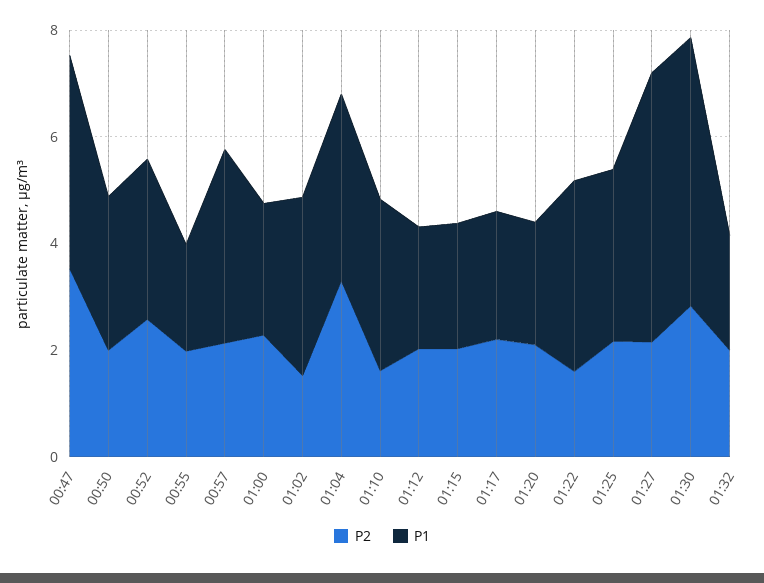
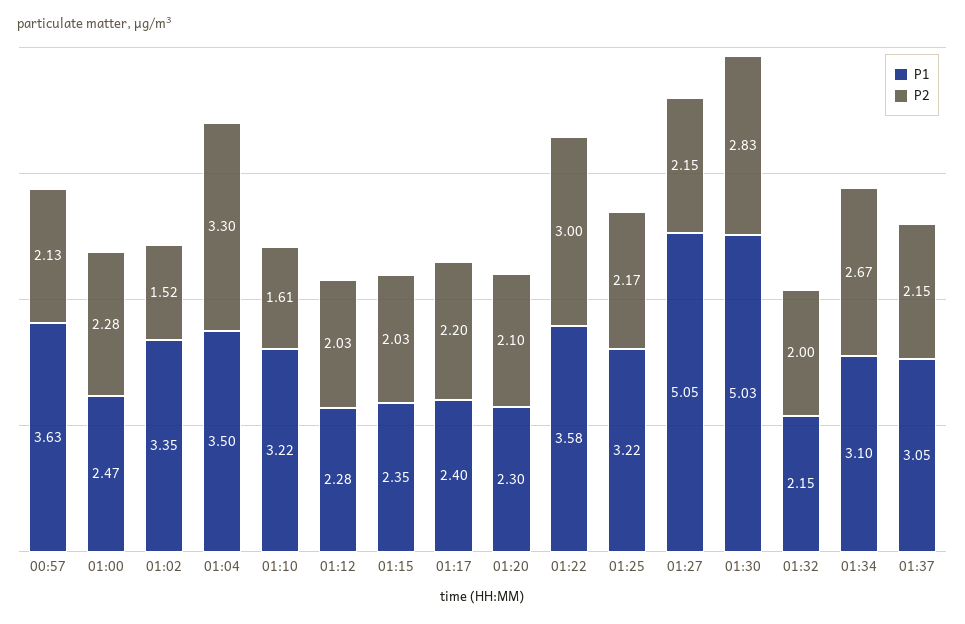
P2, 00:47: 3.5 -> none
P1, 00:47: 4 -> none
P2, 00:50: 2 -> none
P1, 00:50: 3 -> none
P2, 00:52: 2.5 -> none
P1, 00:52: 3 -> none
P2, 00:55: 2 -> none
P1, 00:55: 2 -> none
P2, 01:22: 1.5 -> 3
P1, 01:34: none -> 3.1
P2, 01:34: none -> 2.67
P1, 01:37: none -> 3.05
P2, 01:37: none -> 2.15

